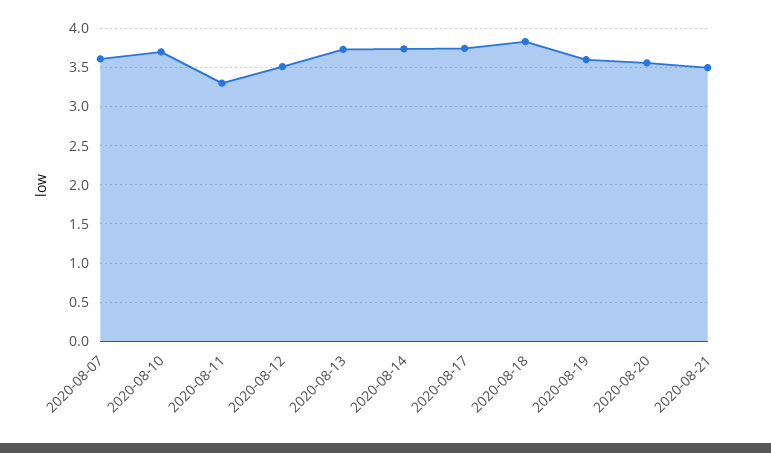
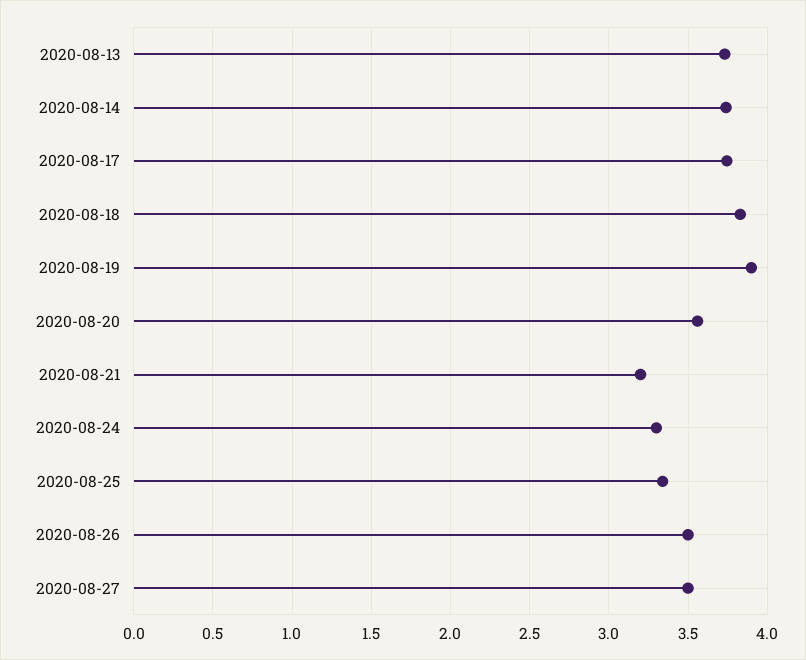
2020-08-07: 3.6 -> none
2020-08-10: 3.7 -> none
2020-08-11: 3.3 -> none
2020-08-12: 3.5 -> none
2020-08-19: 3.6 -> 3.9
2020-08-21: 3.5 -> 3.2
2020-08-24: none -> 3.3
2020-08-25: none -> 3.35
2020-08-26: none -> 3.5
2020-08-27: none -> 3.5

